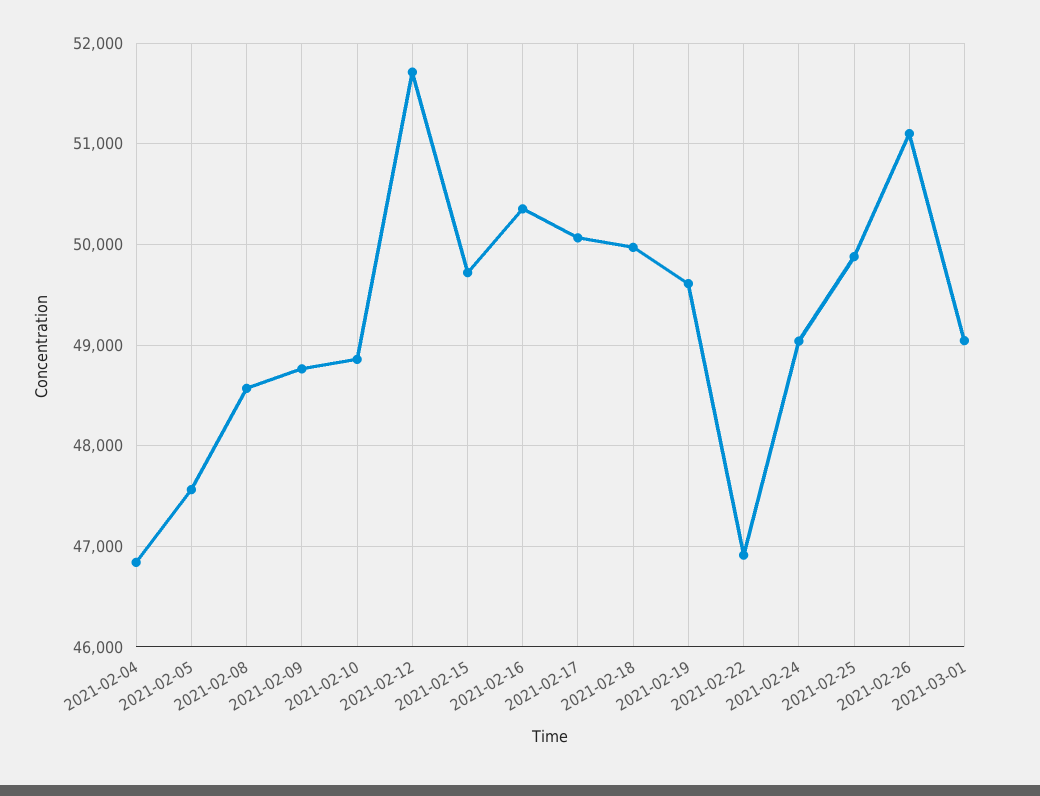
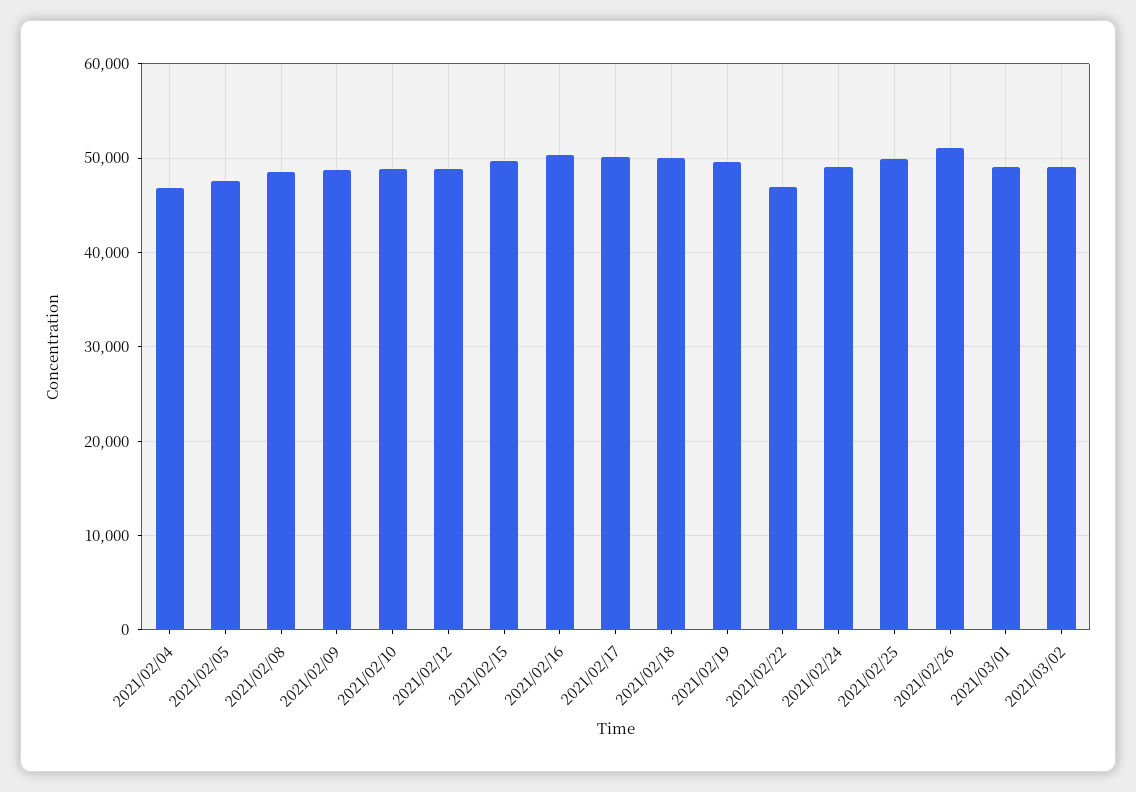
2021-02-12: 51700 -> 49000
2021/03/02: none -> 49000

